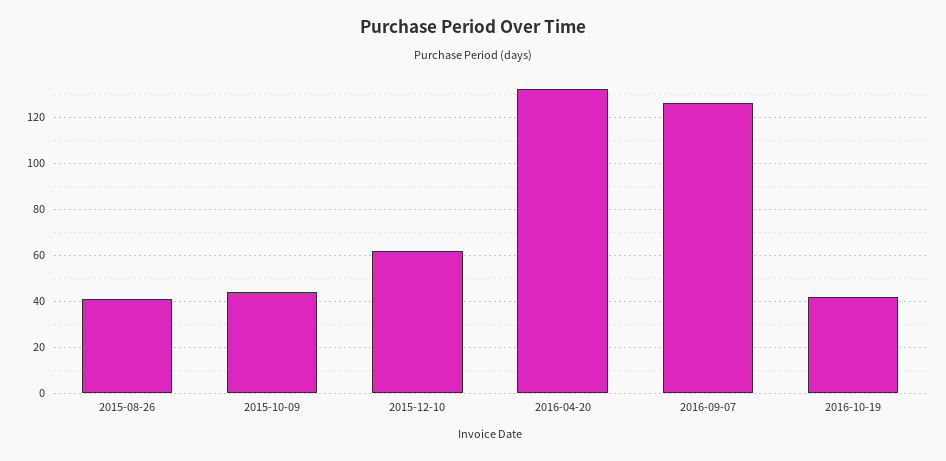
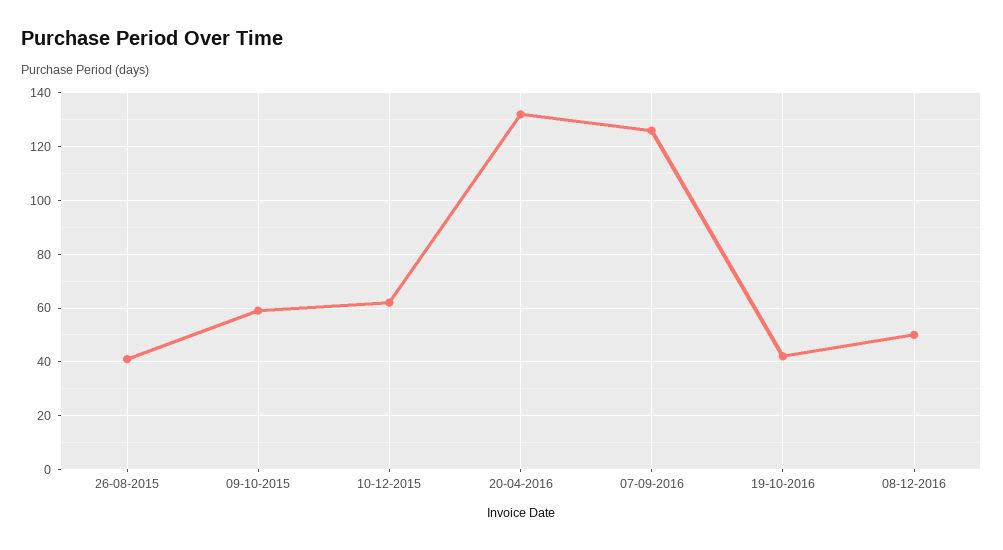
2015-10-09: 45 -> 60
08-12-2016: none -> 50

